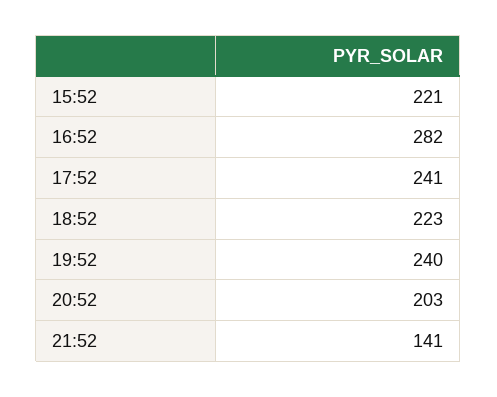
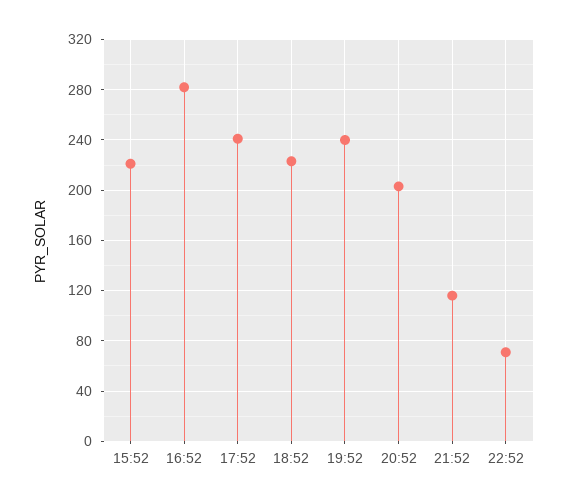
21:52: 141 -> 115
22:52: none -> 70

